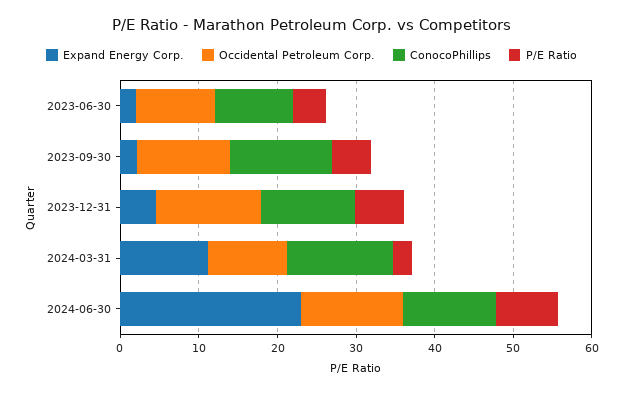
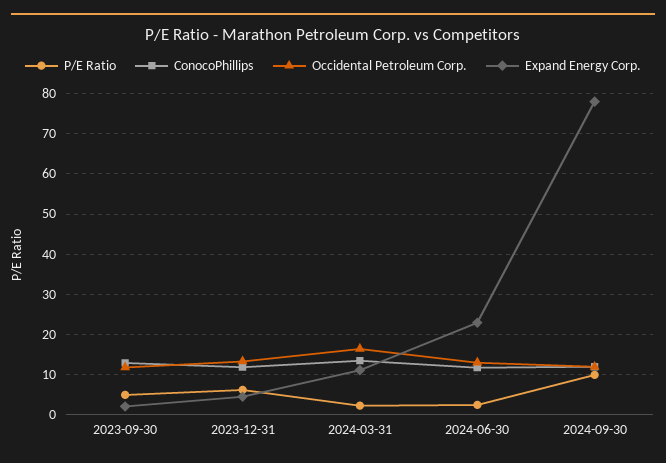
Expand Energy Corp., 2023-06-30: 2 -> none
Occidental Petroleum Corp., 2023-06-30: 10 -> none
ConocoPhillips, 2023-06-30: 10 -> none
P/E Ratio, 2023-06-30: 4 -> none
Occidental Petroleum Corp., 2024-03-31: 10 -> 16
P/E Ratio, 2024-06-30: 8 -> 2
P/E Ratio, 2024-09-30: none -> 10
ConocoPhillips, 2024-09-30: none -> 12
Occidental Petroleum Corp., 2024-09-30: none -> 12
Expand Energy Corp., 2024-09-30: none -> 78

